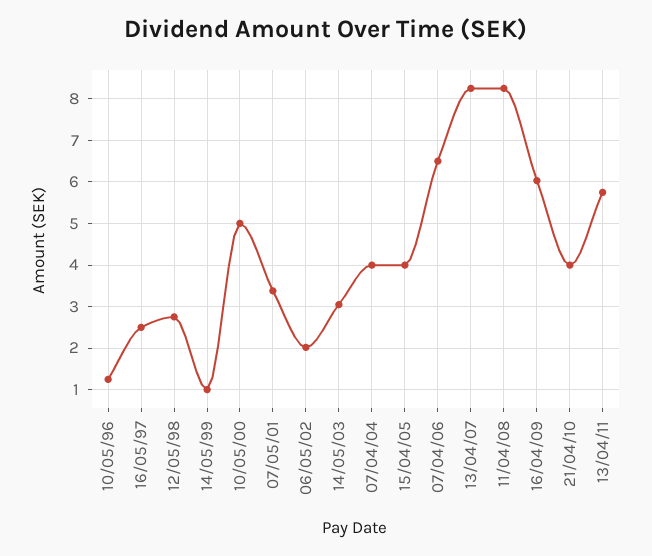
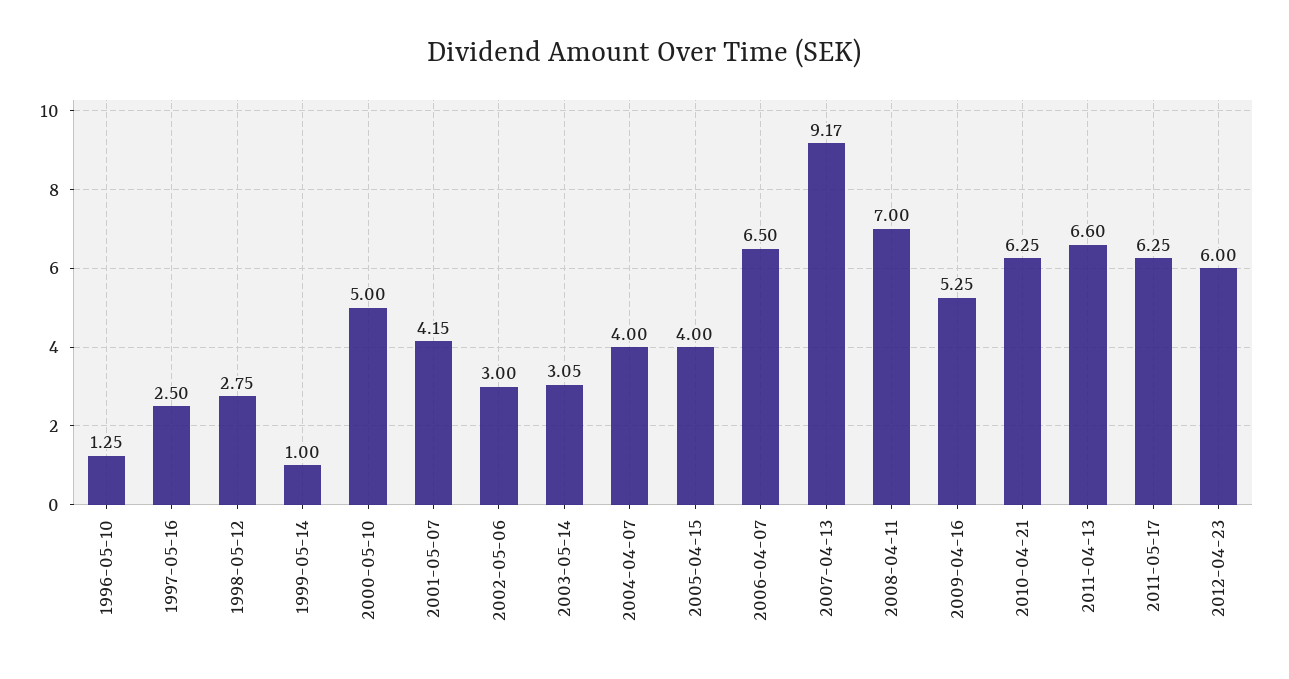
07/05/01: 3.4 -> 4.15
06/05/02: 2 -> 3
13/04/07: 8.2 -> 9.17
11/04/08: 8.2 -> 7
16/04/09: 6 -> 5.25
21/04/10: 4 -> 6.25
13/04/11: 5.8 -> 6.6
2011-05-17: none -> 6.25
2012-04-23: none -> 6

